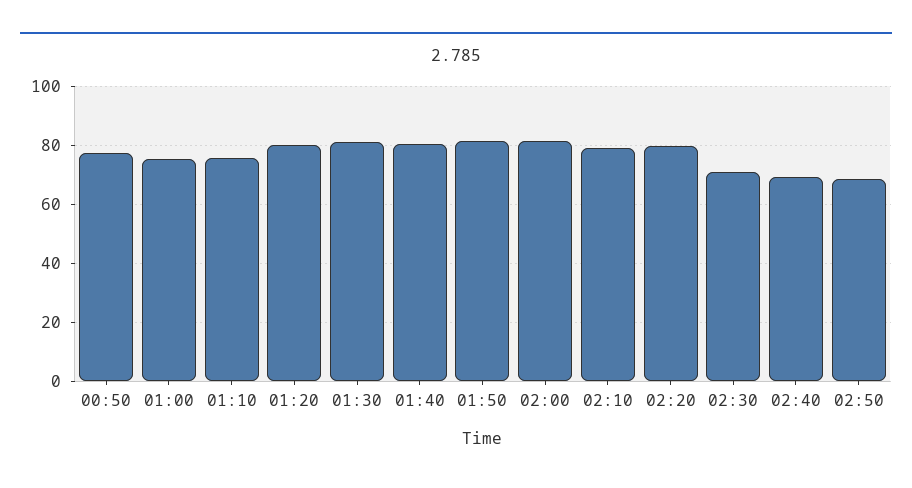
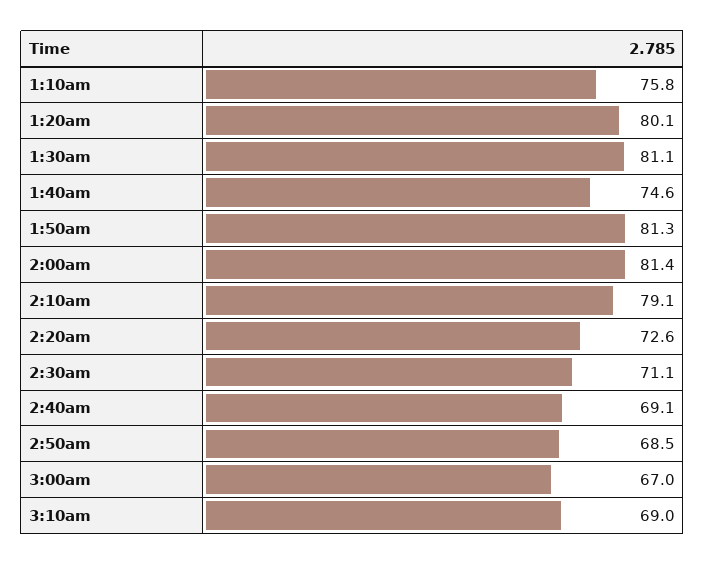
00:50: 77.5 -> none
01:00: 75 -> none
01:40: 80 -> 74.6
02:20: 80 -> 72.6
3:00am: none -> 67
3:10am: none -> 69

